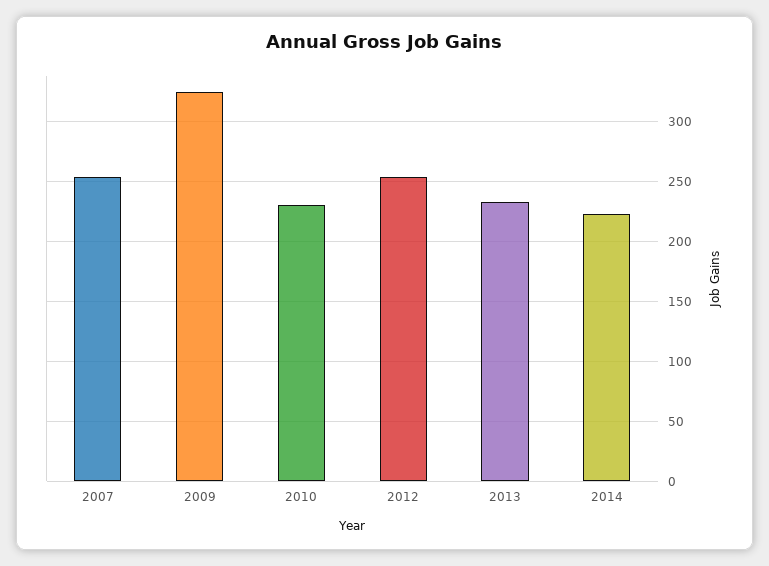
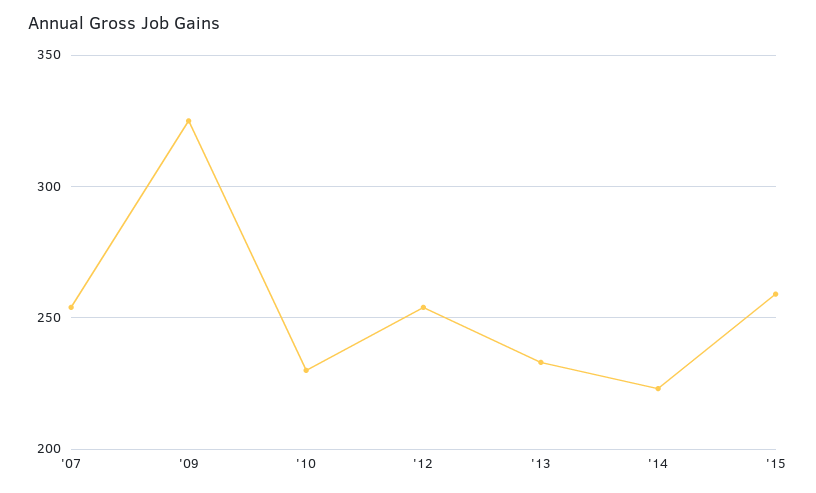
'15: none -> 260

